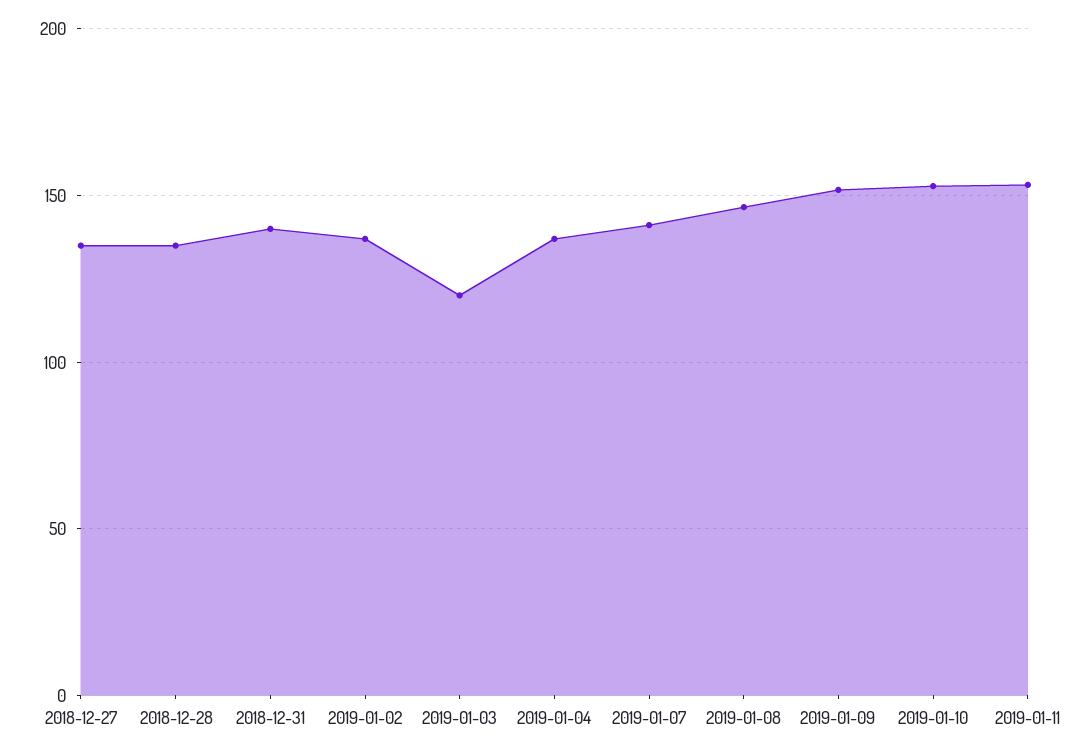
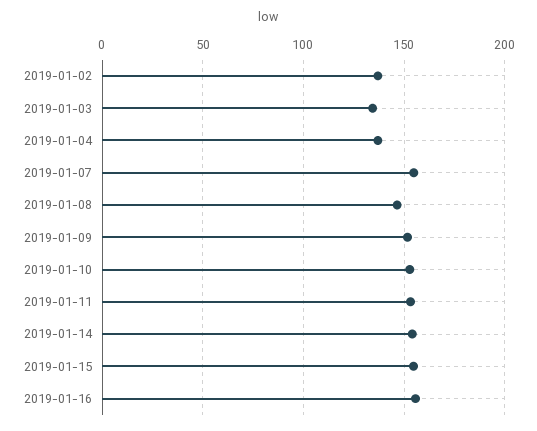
2018-12-27: 135 -> none
2018-12-28: 135 -> none
2018-12-31: 140 -> none
2019-01-03: 120 -> 135
2019-01-07: 140 -> 155
2019-01-14: none -> 155
2019-01-15: none -> 155
2019-01-16: none -> 155

